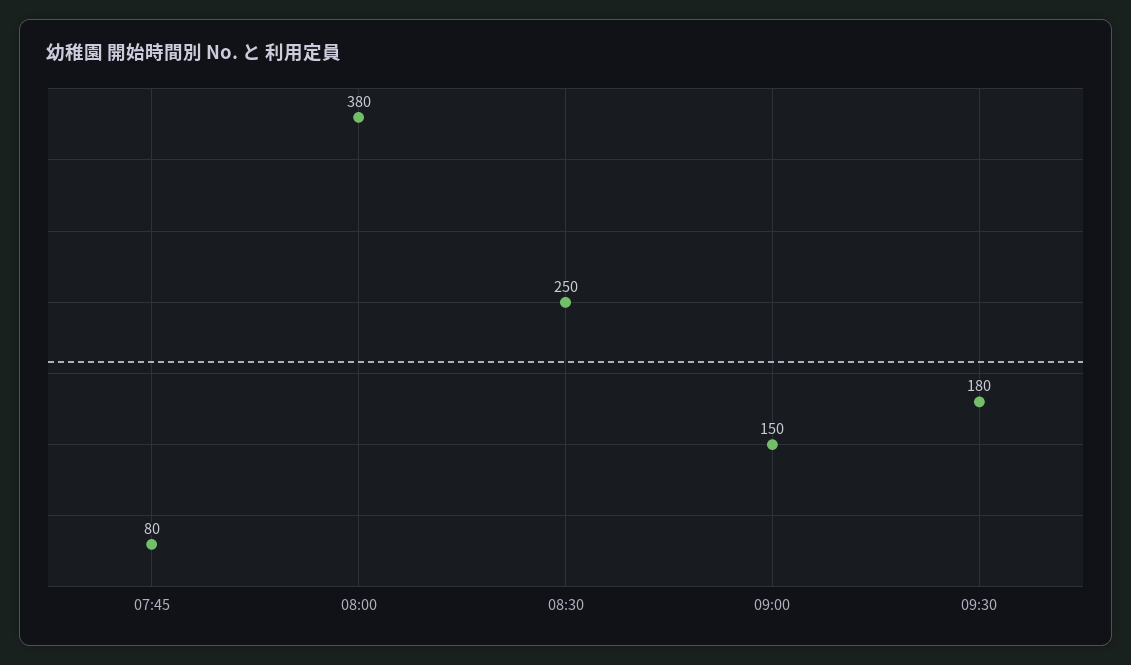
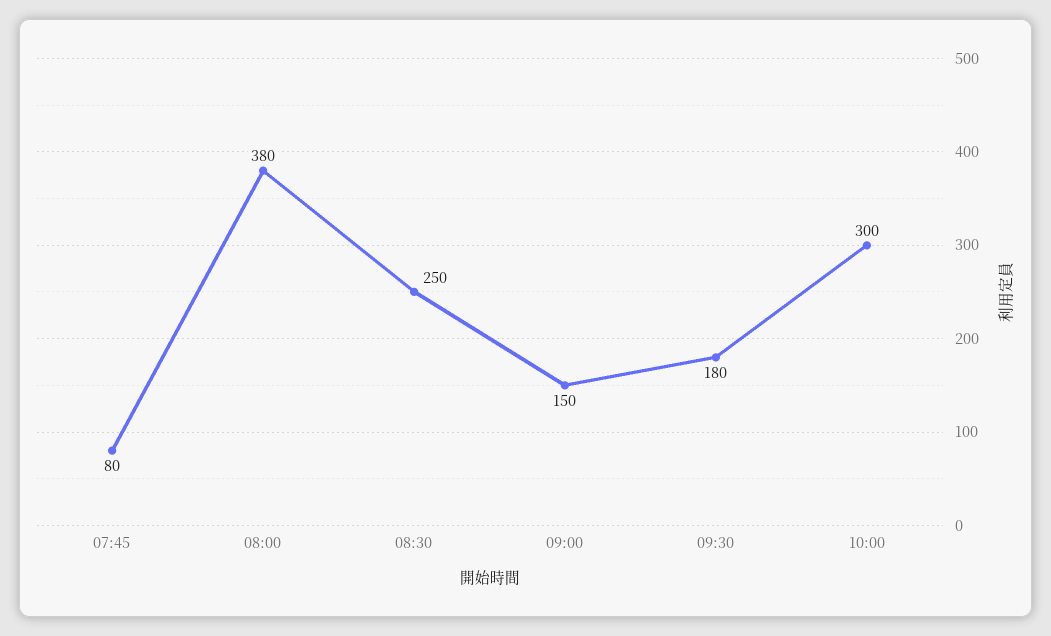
10:00: none -> 300

